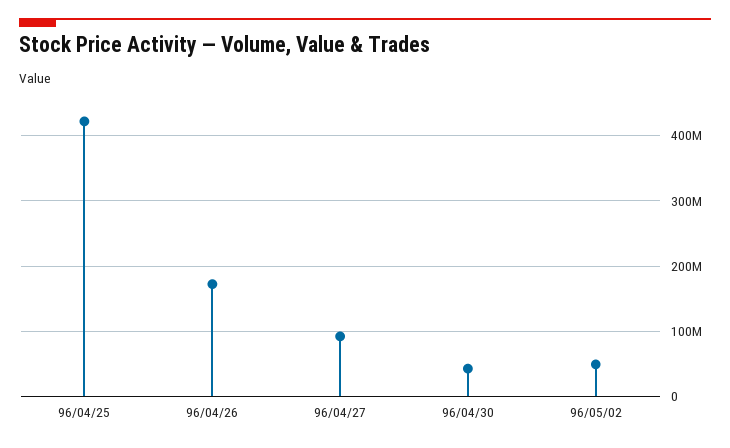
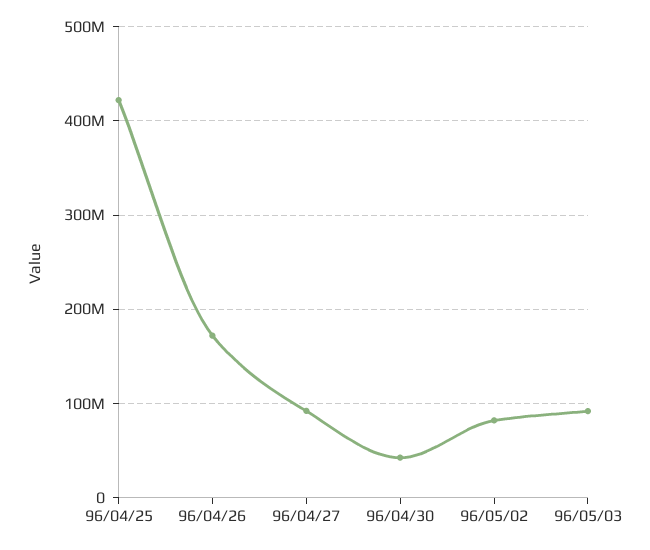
96/05/02: 50000000 -> 80000000
96/05/03: none -> 90000000

